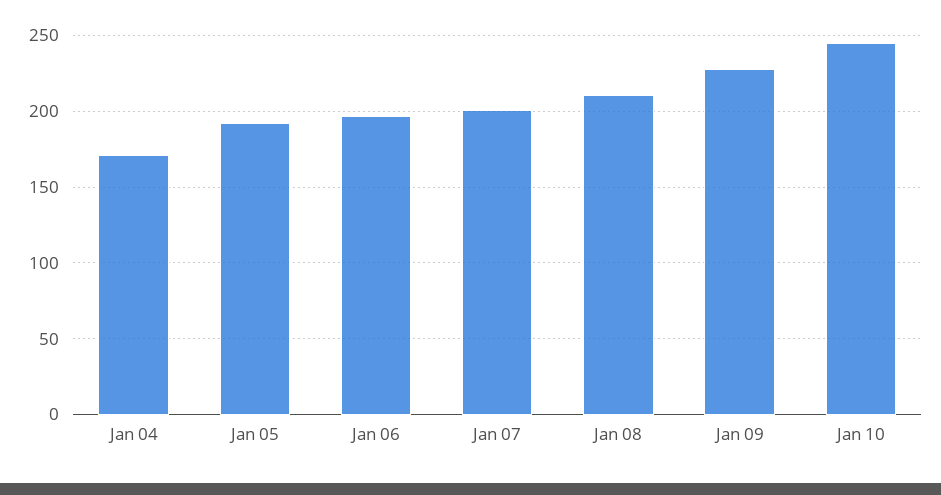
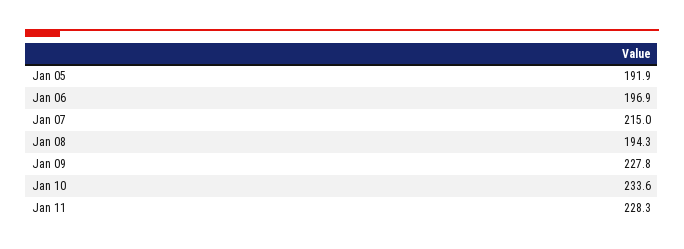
Jan 04: 170 -> none
Jan 07: 200 -> 215
Jan 08: 210 -> 194.3
Jan 10: 245 -> 233.6
Jan 11: none -> 228.3

